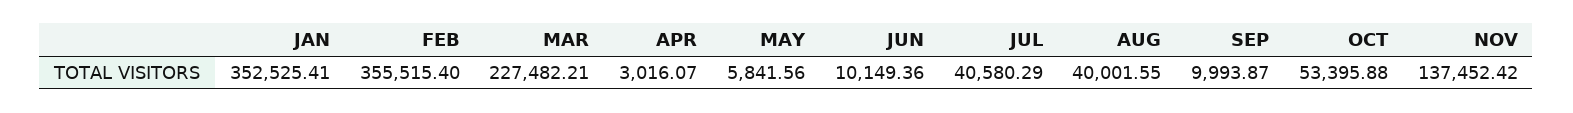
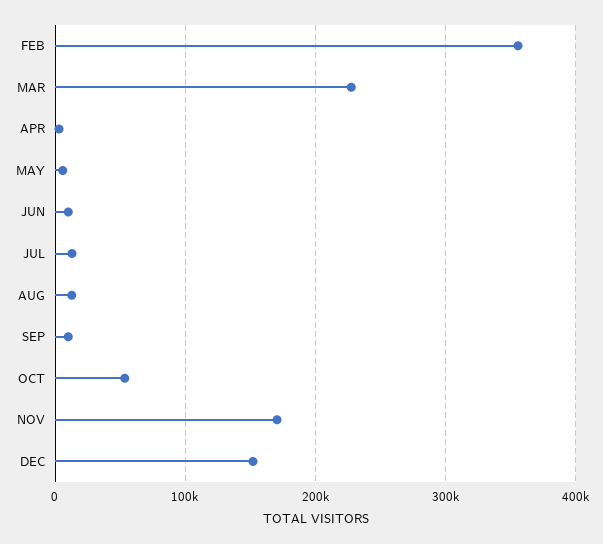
JAN: 352525.41 -> none
JUL: 40580.29 -> 10000
AUG: 40001.55 -> 10000
NOV: 137452.42 -> 170000
DEC: none -> 150000

